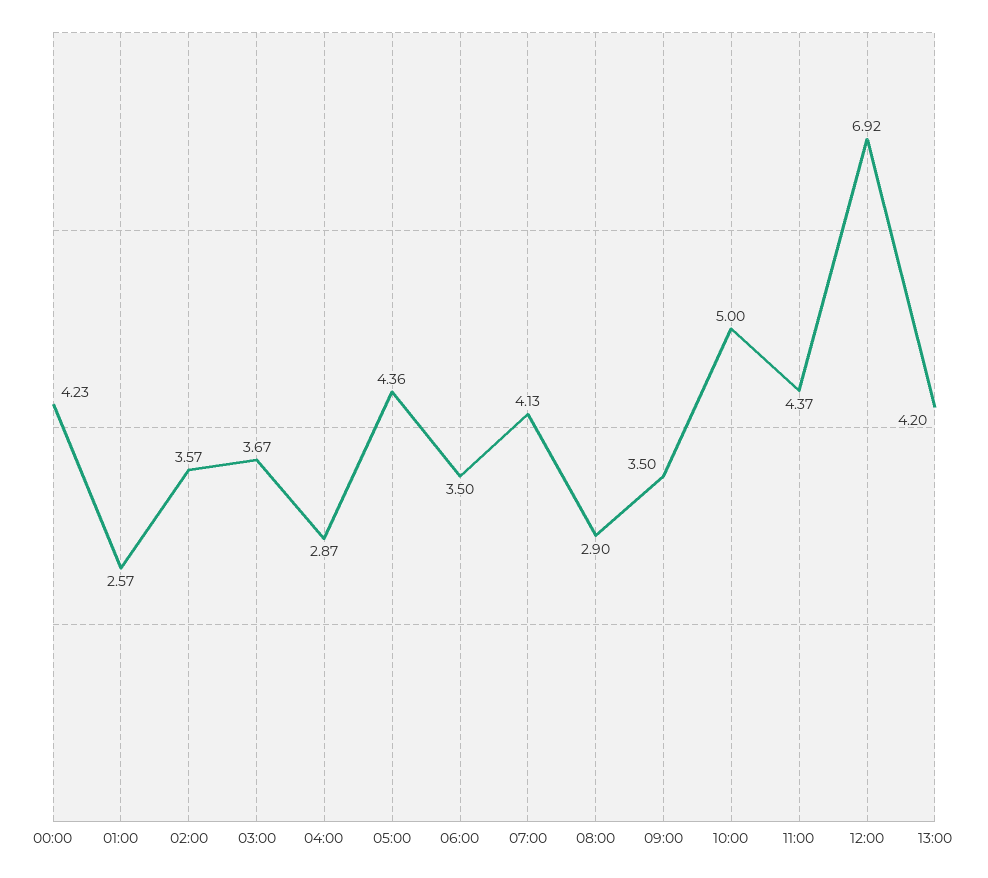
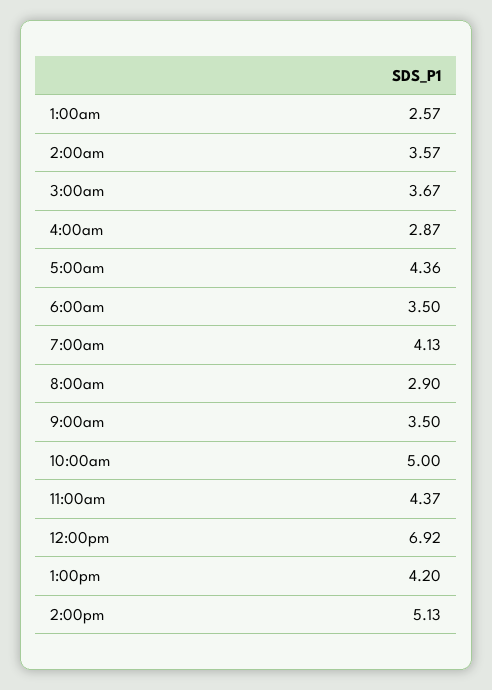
00:00: 4.23 -> none
2:00pm: none -> 5.13

